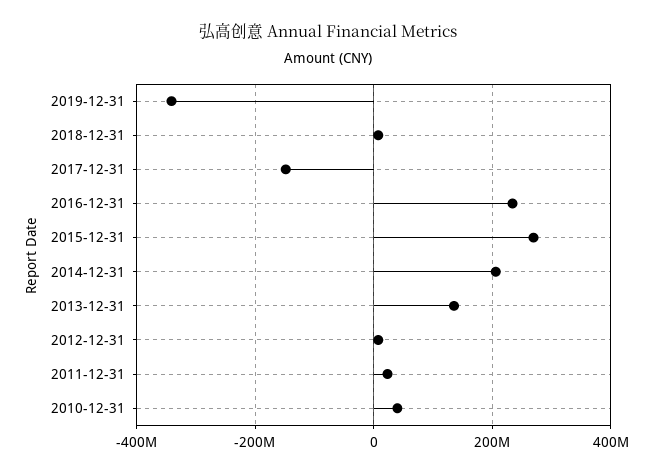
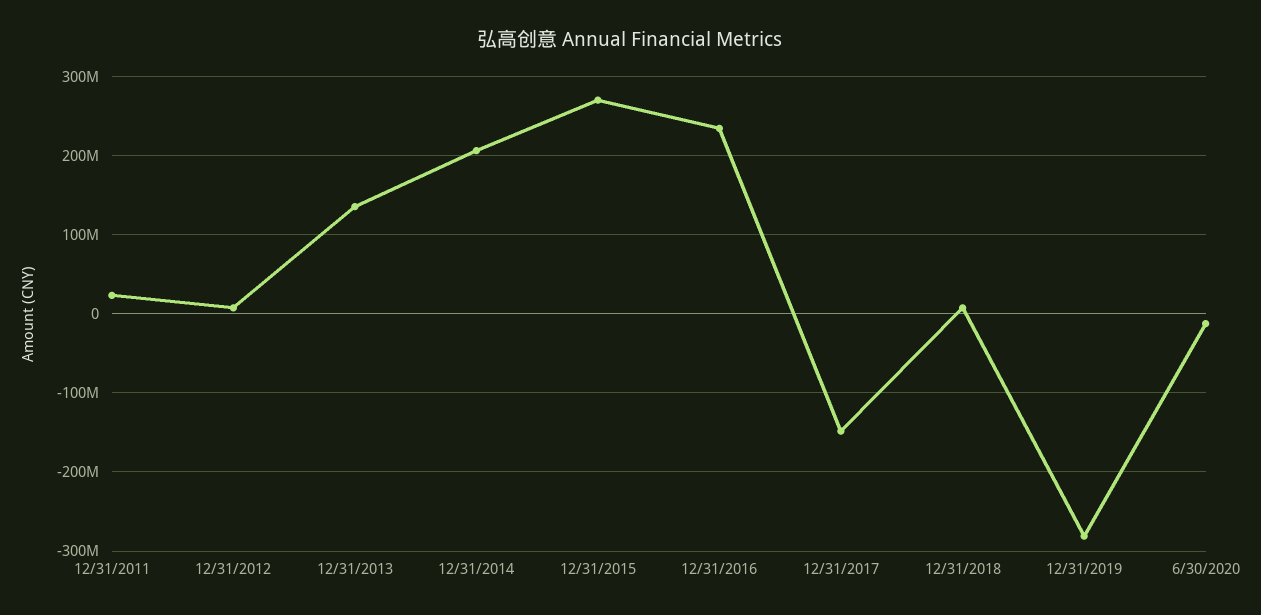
2019-12-31: -340000000 -> -280000000
2010-12-31: 40000000 -> none
6/30/2020: none -> -10000000

